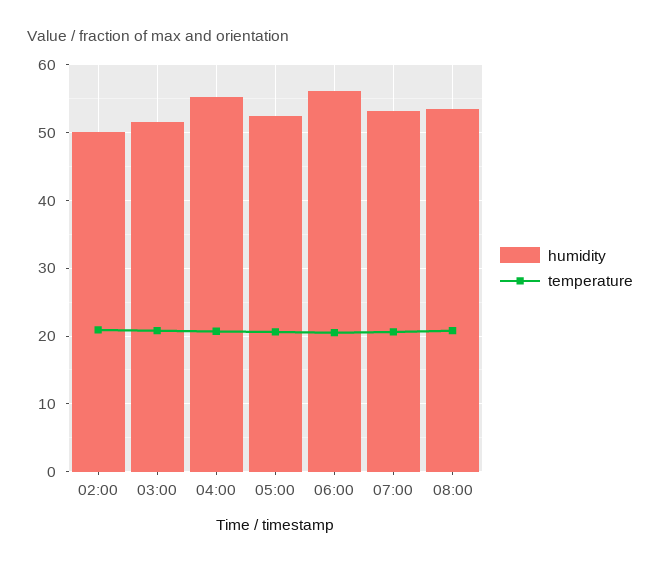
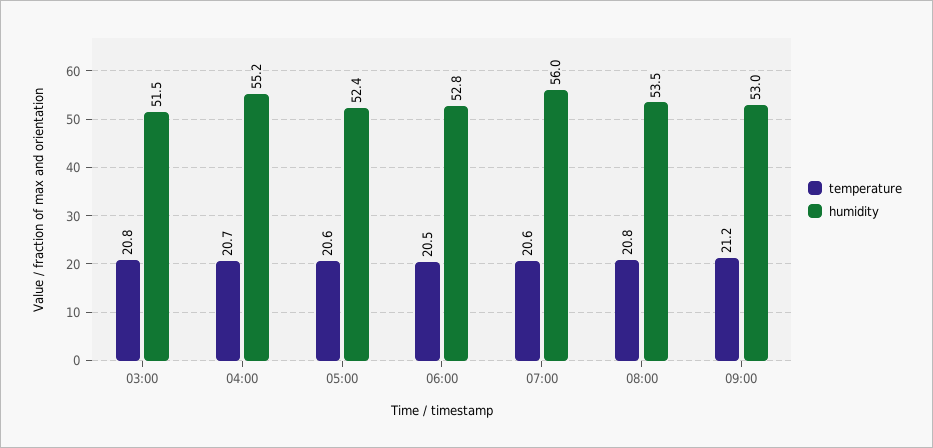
humidity, 02:00: 50 -> none
temperature, 02:00: 21 -> none
humidity, 06:00: 56 -> 52.8
humidity, 07:00: 53 -> 56
temperature, 09:00: none -> 21.2
humidity, 09:00: none -> 53

